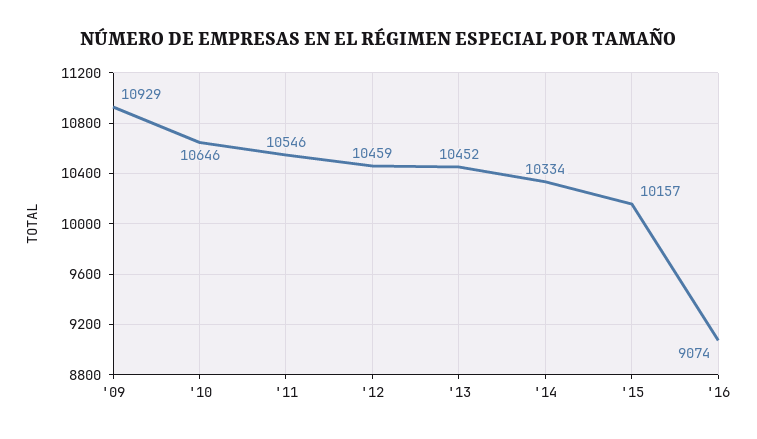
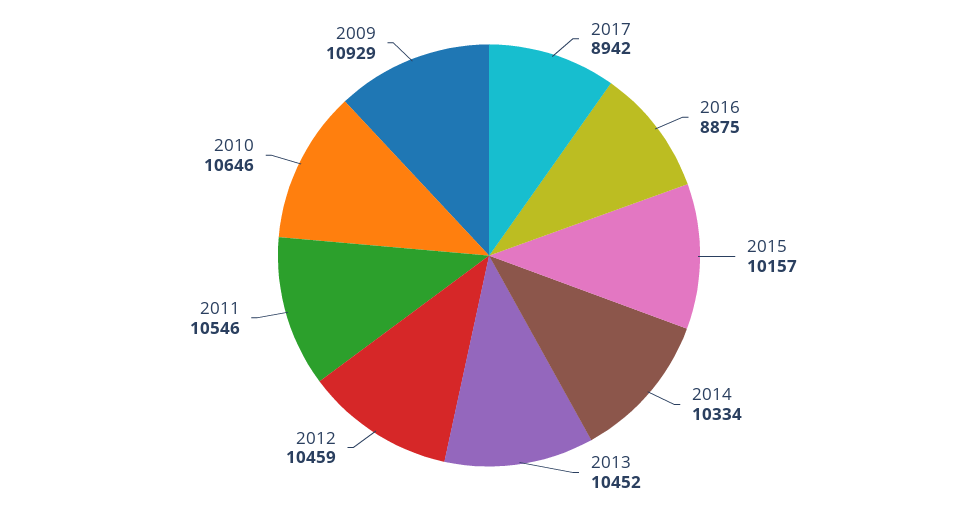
'16: 9074 -> 8875
2017: none -> 8942

